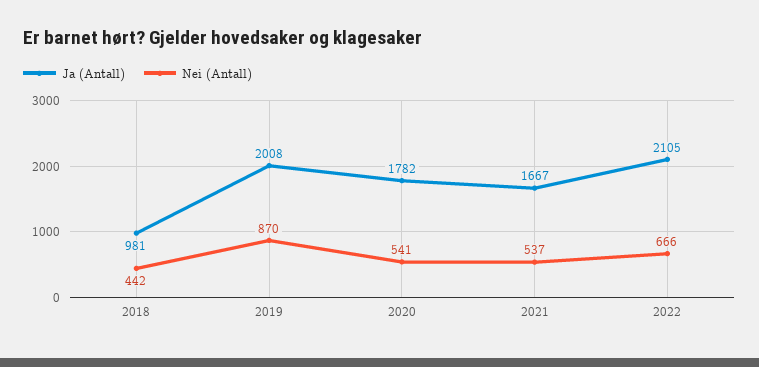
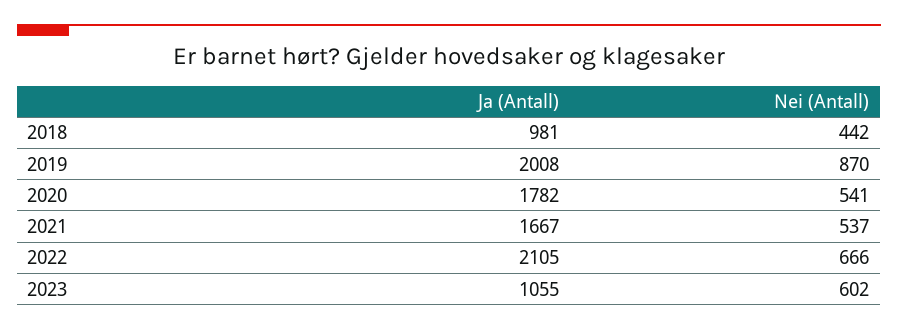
Ja (Antall), 2023: none -> 1055
Nei (Antall), 2023: none -> 602

